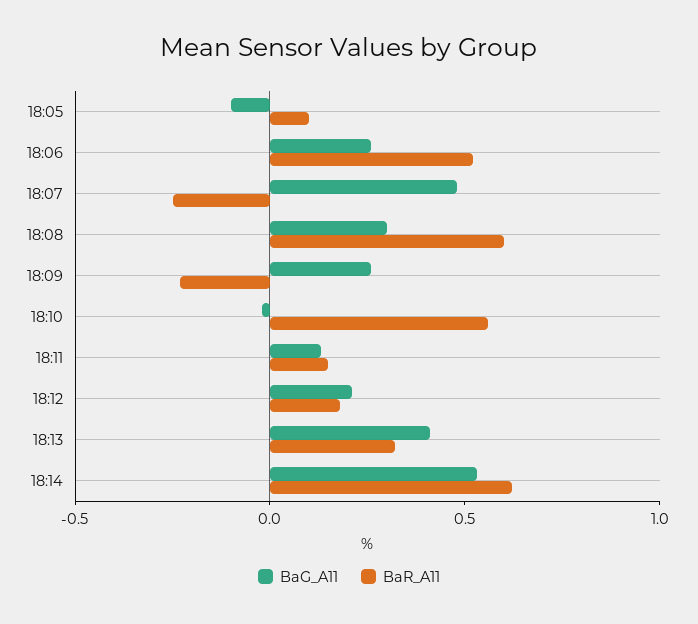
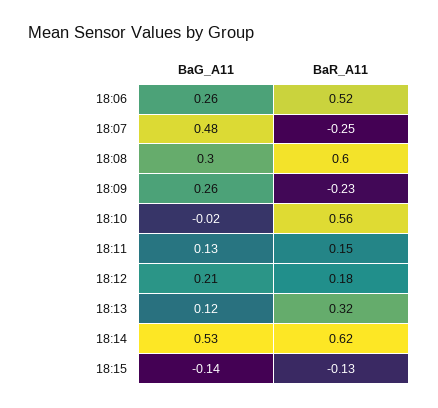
BaG_A11, 18:05: -0.1 -> none
BaR_A11, 18:05: 0.1 -> none
BaG_A11, 18:13: 0.4 -> 0.12
BaG_A11, 18:15: none -> -0.14
BaR_A11, 18:15: none -> -0.13

